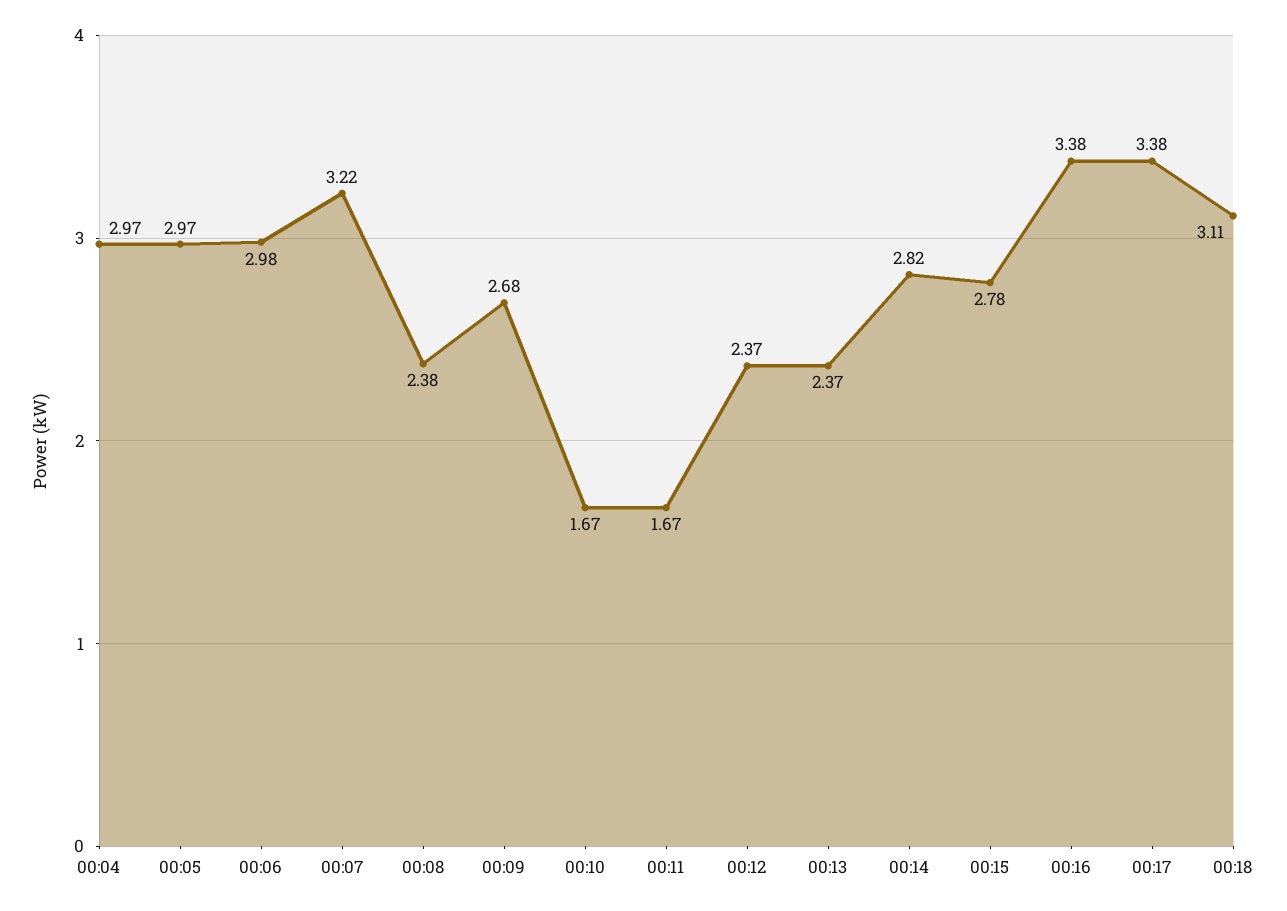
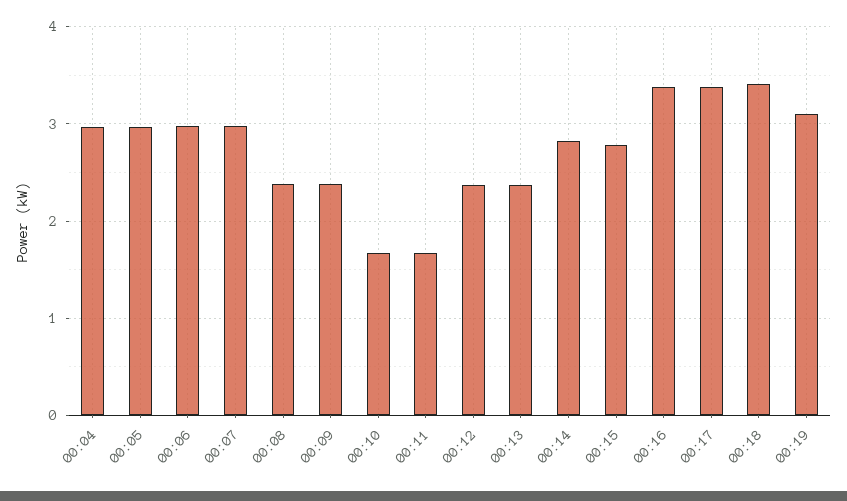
00:07: 3.22 -> 3
00:09: 2.68 -> 2.4
00:18: 3.11 -> 3.4
00:19: none -> 3.1

